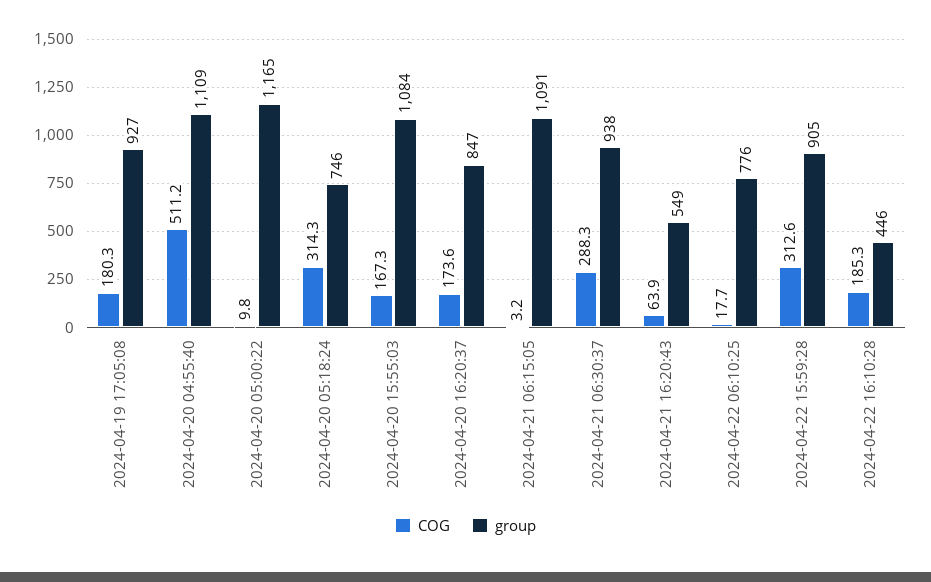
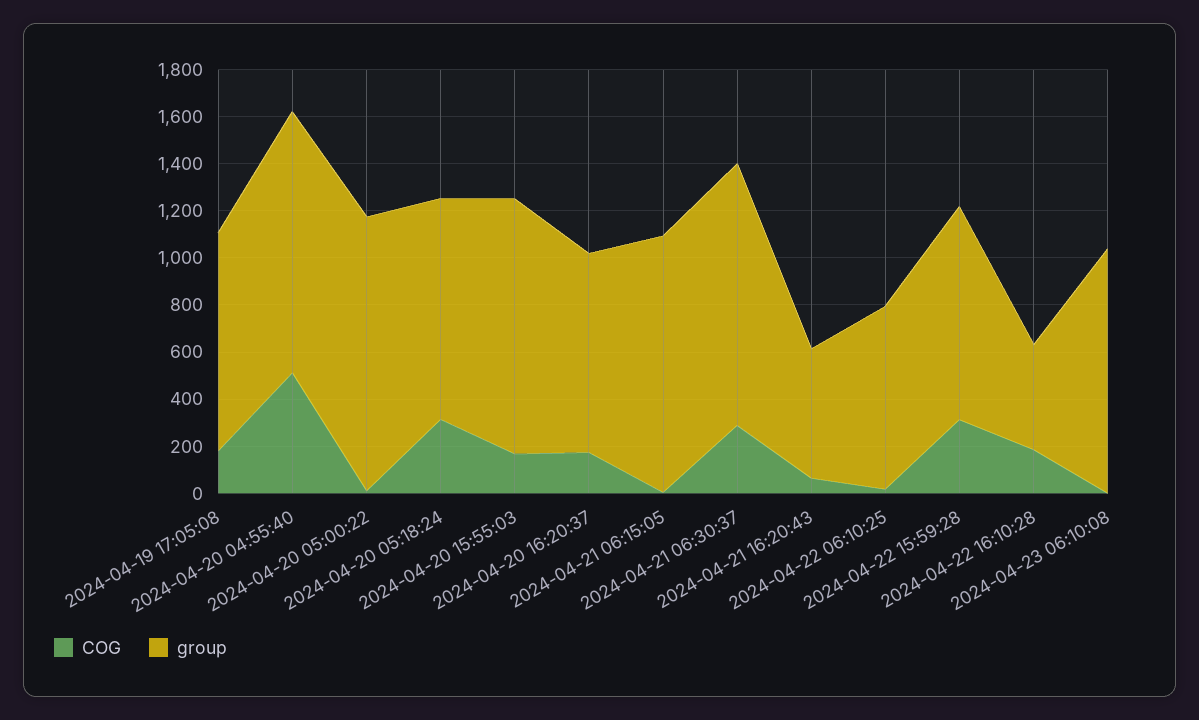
group, 2024-04-20 05:18:24: 746 -> 950
group, 2024-04-21 06:30:37: 938 -> 1100
COG, 2024-04-23 06:10:08: none -> 0
group, 2024-04-23 06:10:08: none -> 1050

